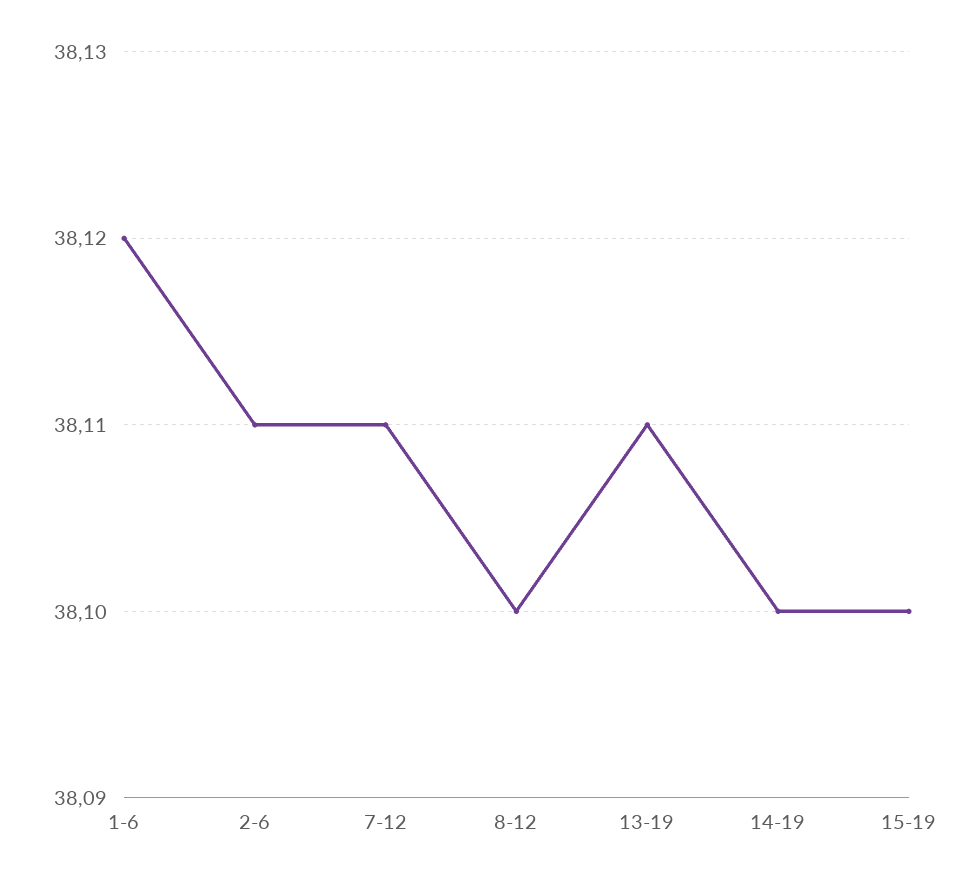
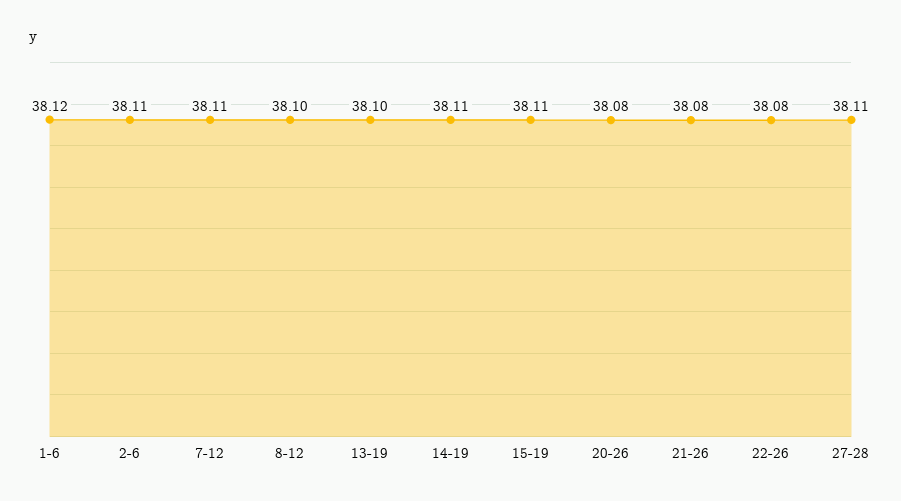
13-19: 38.11 -> 38.1
14-19: 38.1 -> 38.11
15-19: 38.1 -> 38.11
20-26: none -> 38.08
21-26: none -> 38.08
22-26: none -> 38.08
27-28: none -> 38.11

